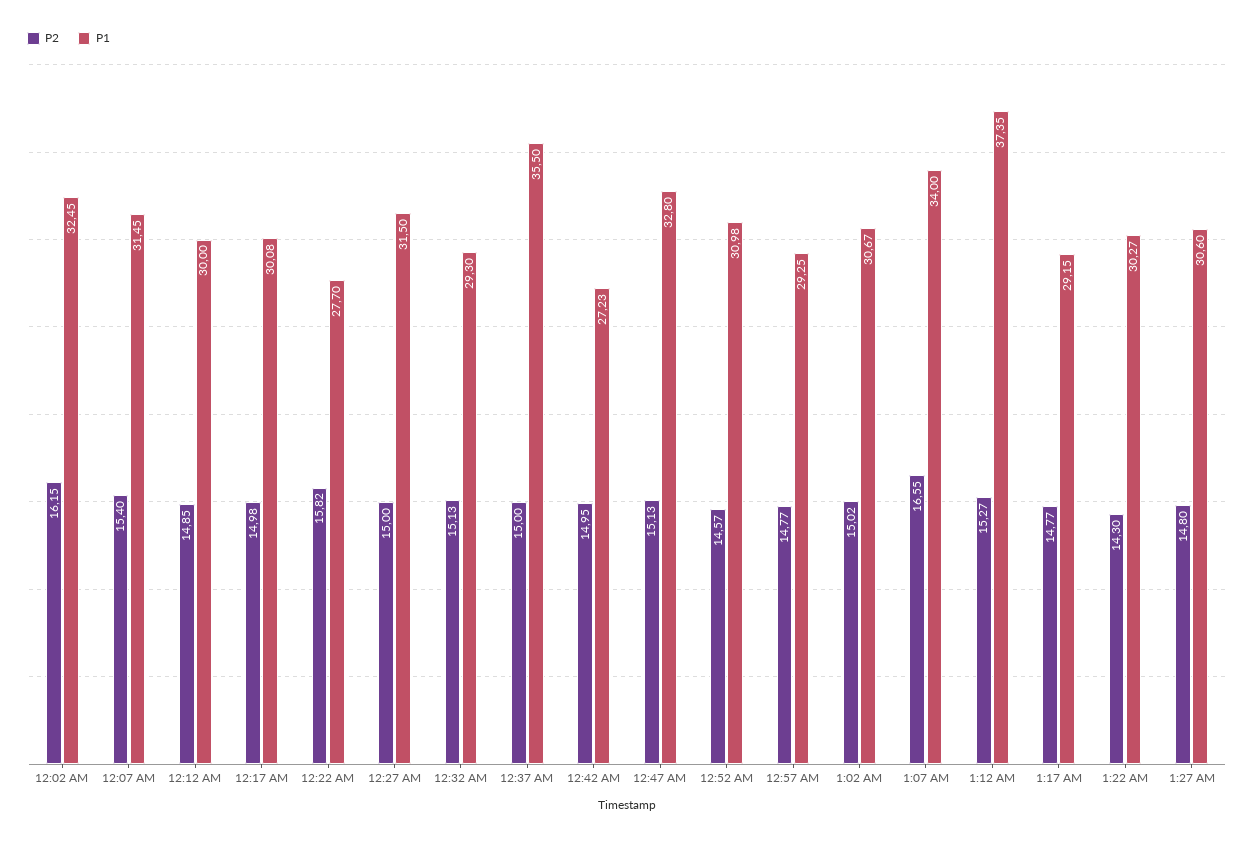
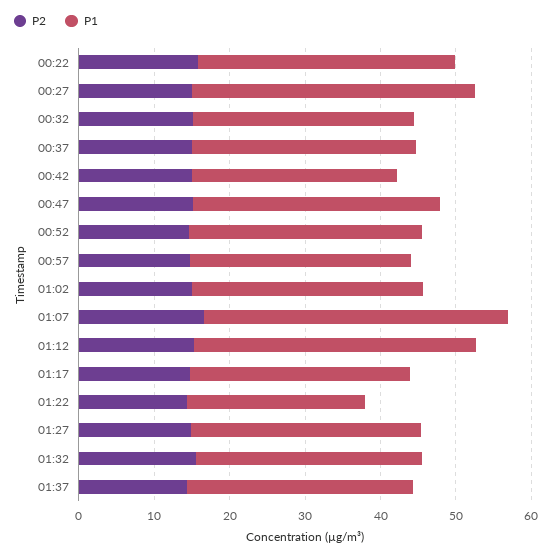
P2, 12:02 AM: 16.15 -> none
P1, 12:02 AM: 32.45 -> none
P2, 12:07 AM: 15.4 -> none
P1, 12:07 AM: 31.45 -> none
P2, 12:12 AM: 14.85 -> none
P1, 12:12 AM: 30 -> none
P2, 12:17 AM: 14.98 -> none
P1, 12:17 AM: 30.08 -> none
P1, 12:22 AM: 27.7 -> 34
P1, 12:27 AM: 31.5 -> 38
P1, 12:37 AM: 35.5 -> 30
P1, 1:07 AM: 34 -> 40
P1, 1:22 AM: 30.27 -> 24
P2, 01:32: none -> 16
P1, 01:32: none -> 30
P2, 01:37: none -> 14
P1, 01:37: none -> 30

